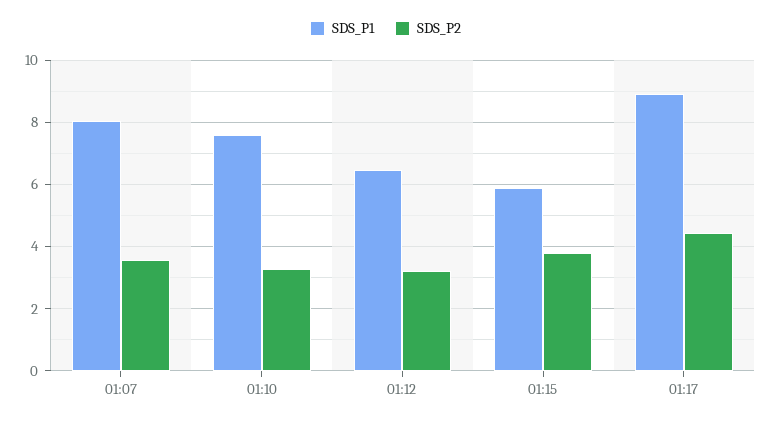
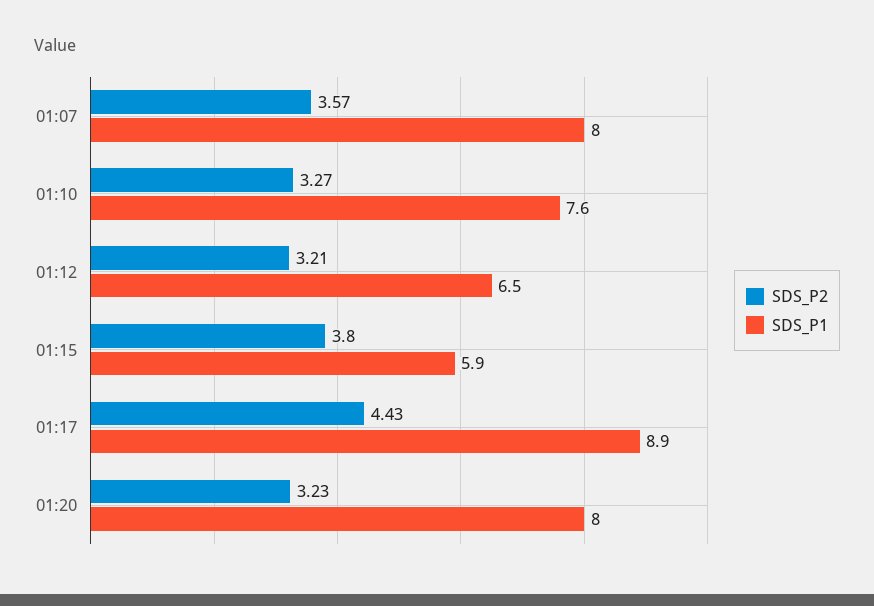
SDS_P2, 01:20: none -> 3.23
SDS_P1, 01:20: none -> 8

